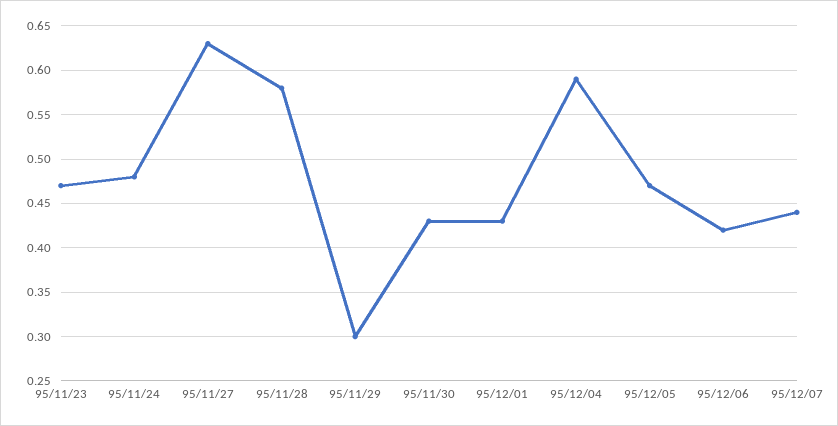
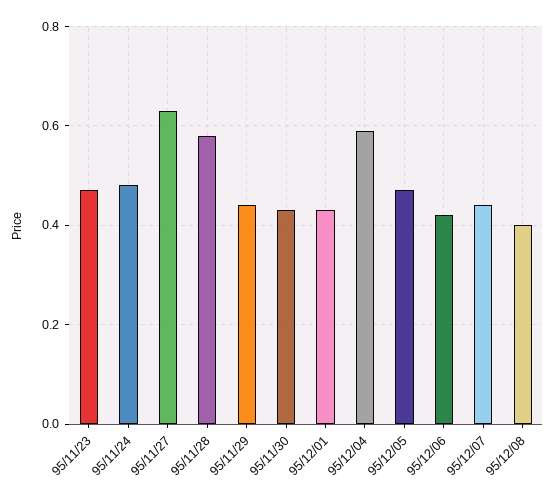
95/11/29: 0.3 -> 0.45
95/12/08: none -> 0.4

